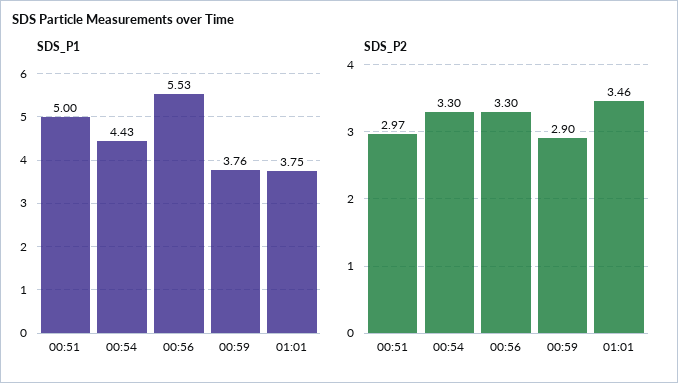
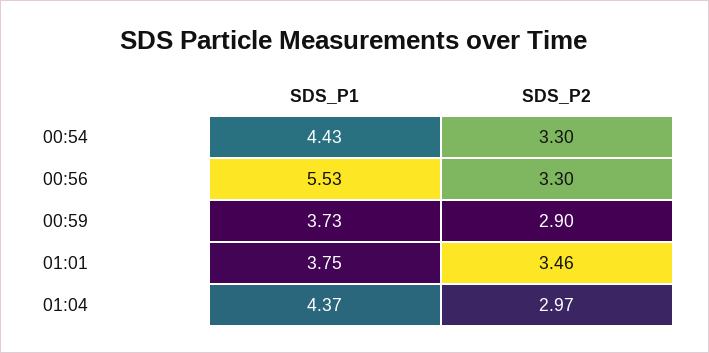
SDS_P1, 00:51: 5 -> none
SDS_P1, 00:59: 3.76 -> 3.73
SDS_P2, 00:51: 2.97 -> none
SDS_P1, 01:04: none -> 4.37
SDS_P2, 01:04: none -> 2.97

